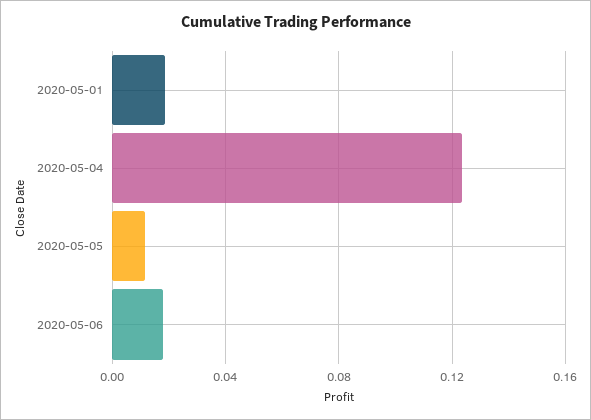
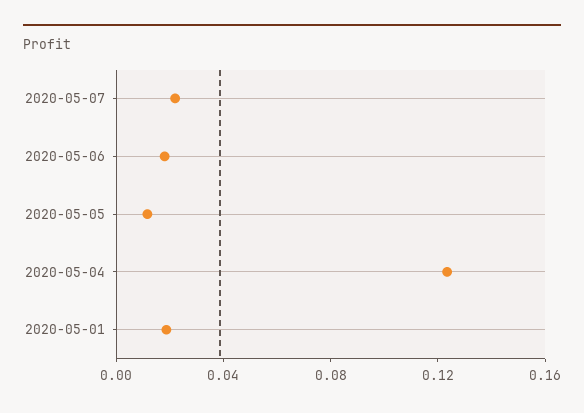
2020-05-07: none -> 0.02

